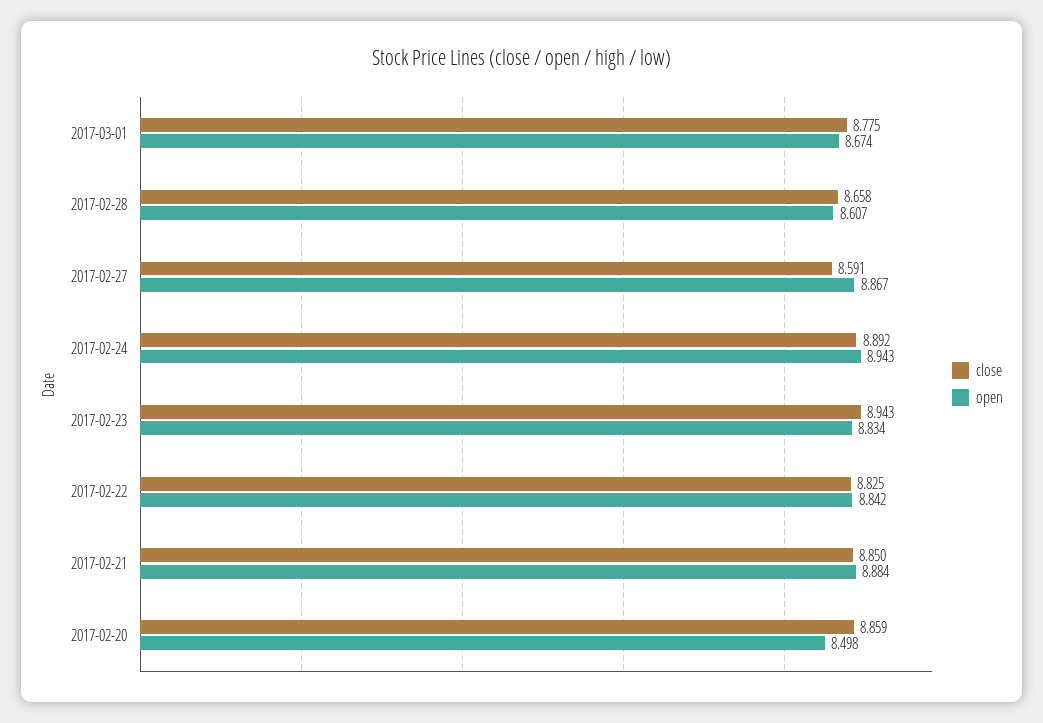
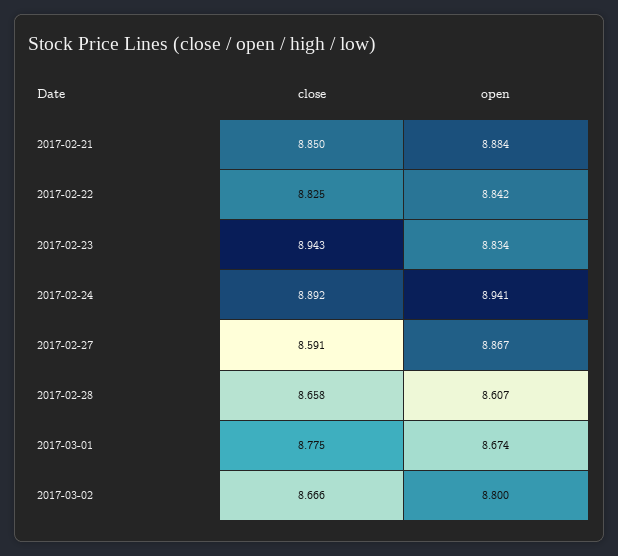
open, 2017-02-24: 8.943 -> 8.941
close, 2017-02-20: 8.859 -> none
open, 2017-02-20: 8.498 -> none
close, 2017-03-02: none -> 8.666
open, 2017-03-02: none -> 8.8

